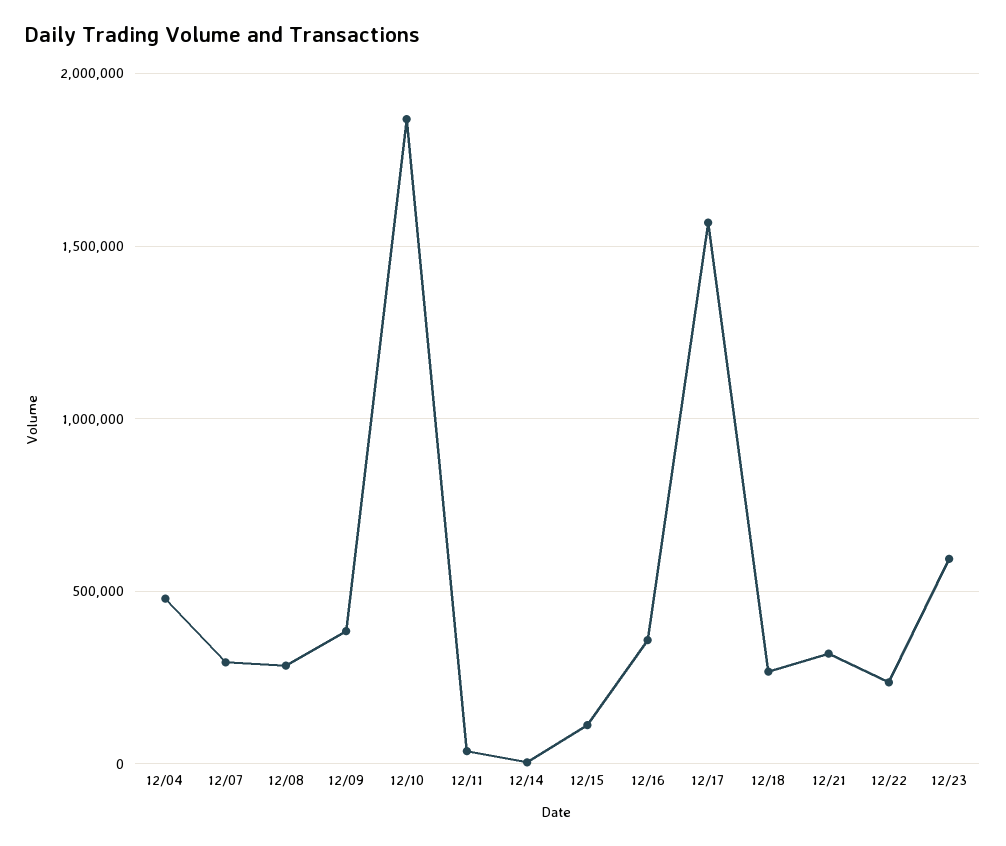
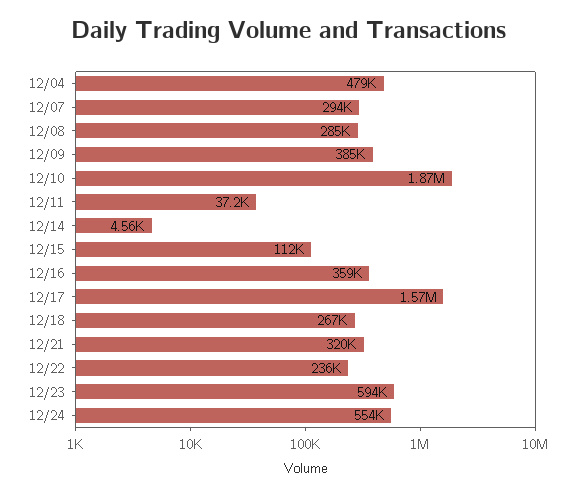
12/24: none -> 554000

